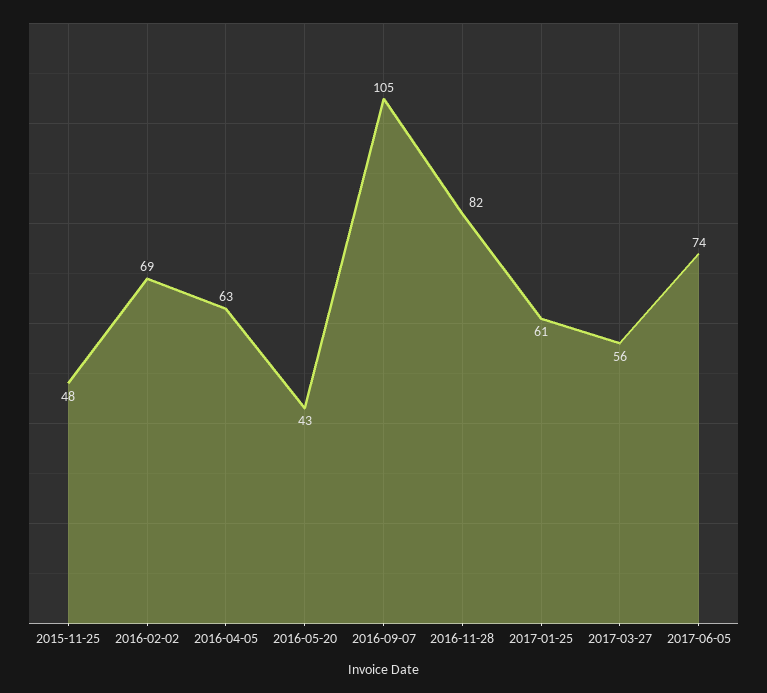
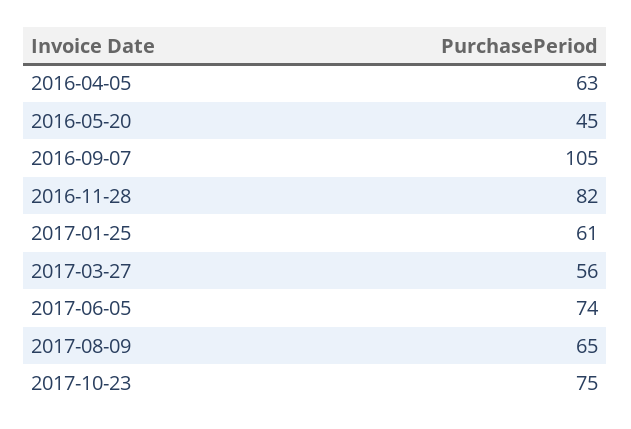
2015-11-25: 48 -> none
2016-02-02: 69 -> none
2016-05-20: 43 -> 45
2017-08-09: none -> 65
2017-10-23: none -> 75

